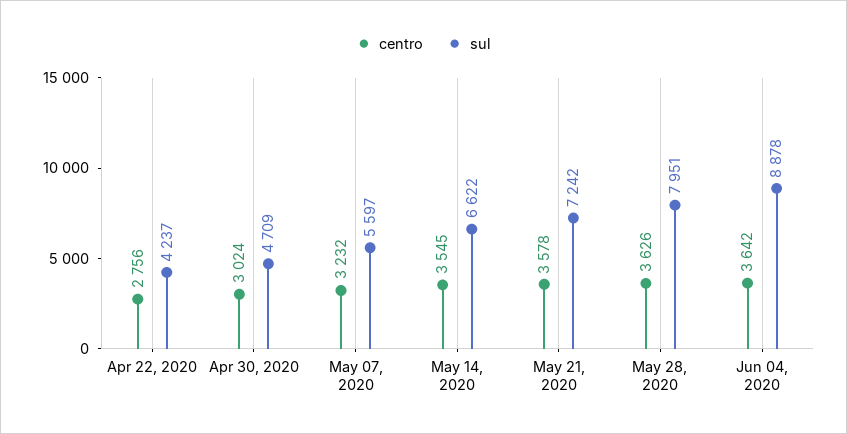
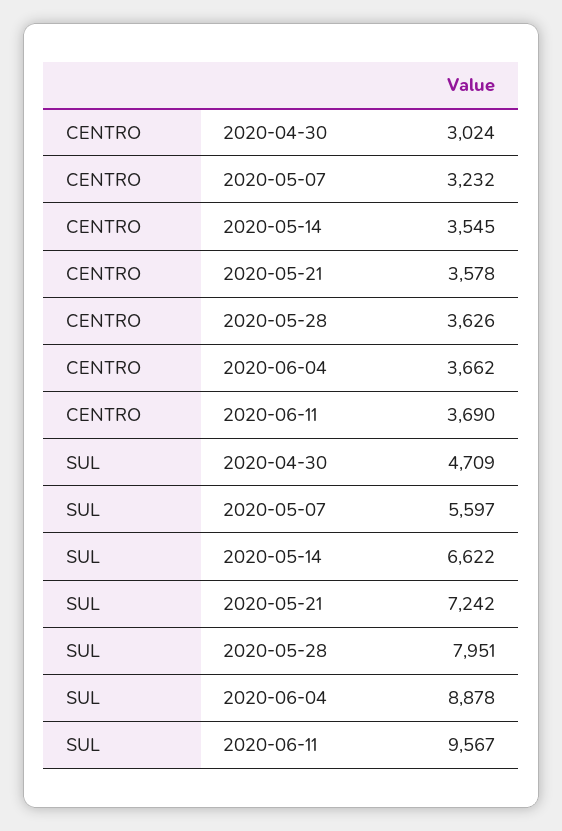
centro, Apr 22, 2020: 2756 -> none
sul, Apr 22, 2020: 4237 -> none
centro, Jun 04, 2020: 3642 -> 3662
centro, 2020-06-11: none -> 3690
sul, 2020-06-11: none -> 9567

